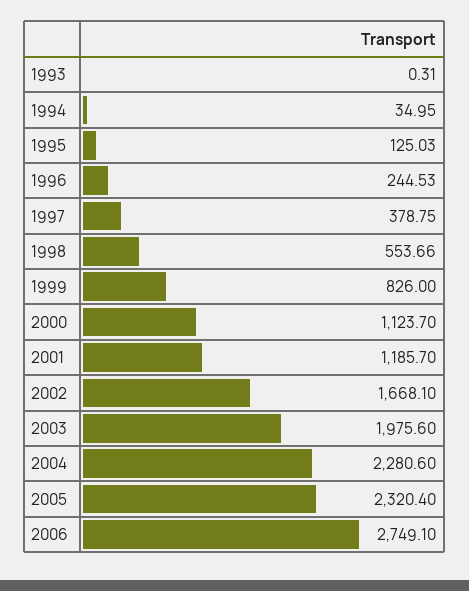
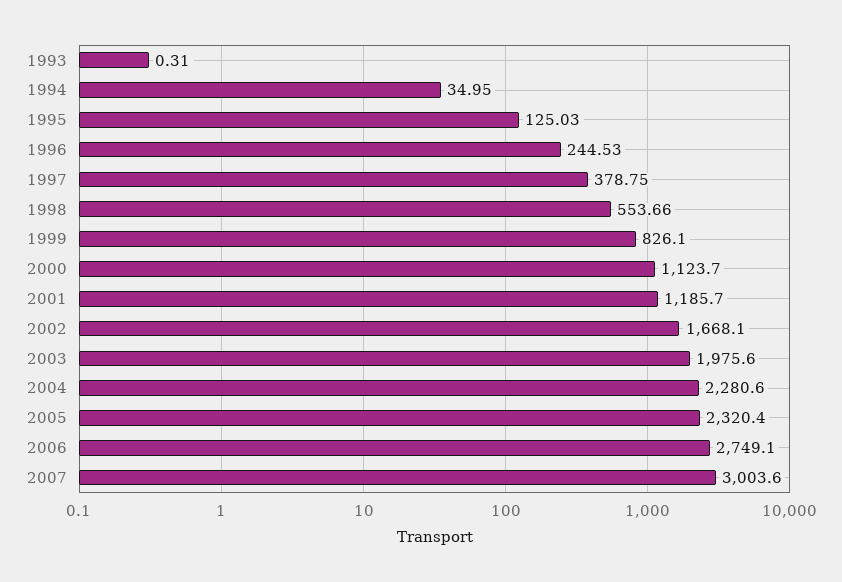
1999: 826 -> 826.1
2007: none -> 3003.6

